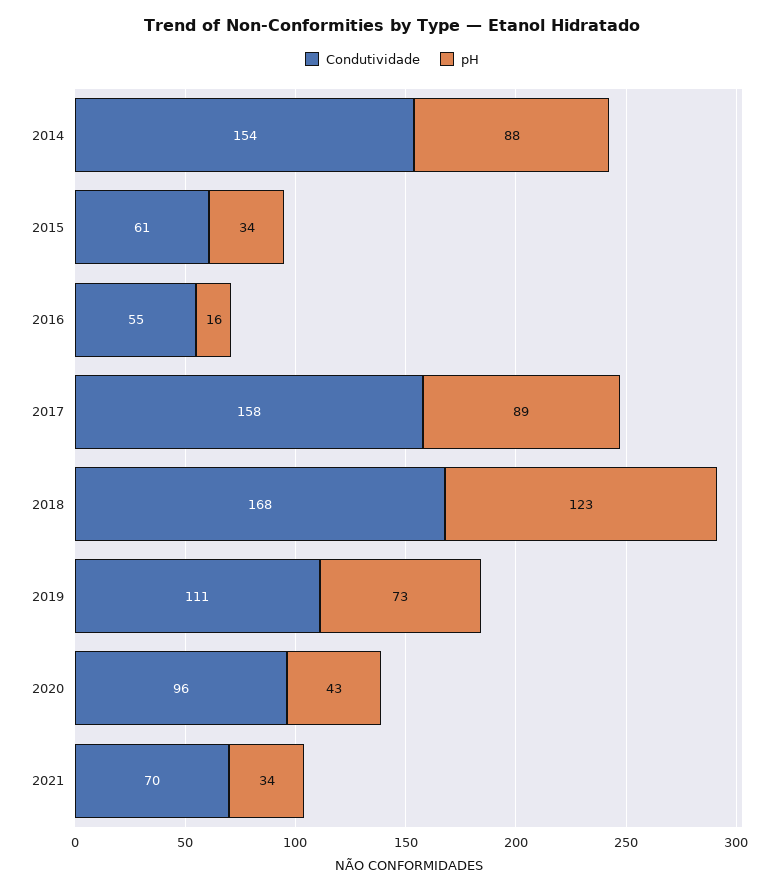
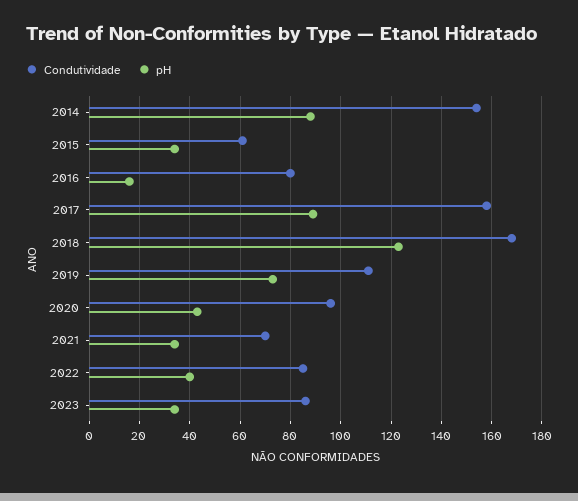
Condutividade, 2016: 55 -> 80
Condutividade, 2022: none -> 85
pH, 2022: none -> 40
Condutividade, 2023: none -> 85
pH, 2023: none -> 35

